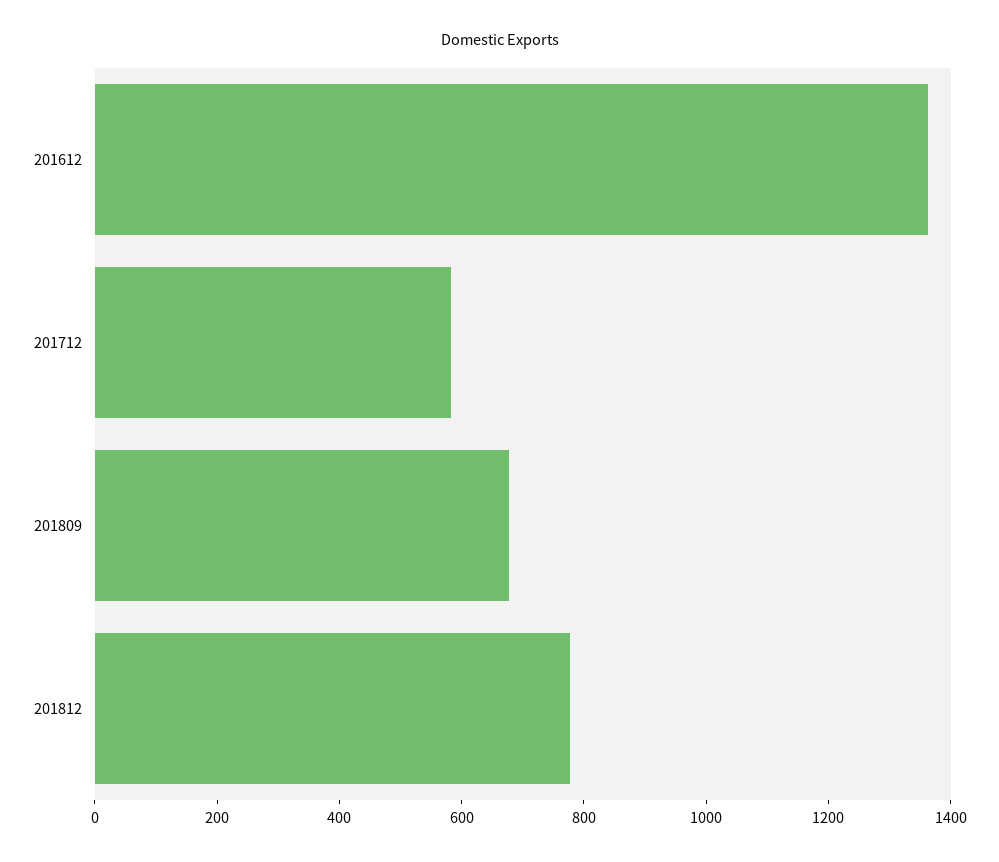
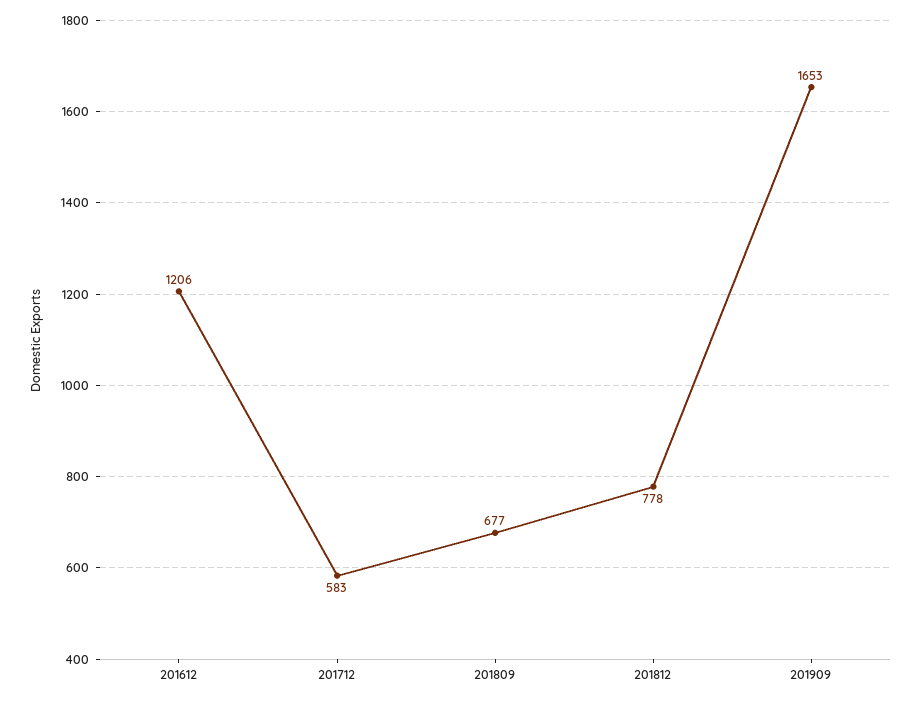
201612: 1350 -> 1206
201909: none -> 1653

